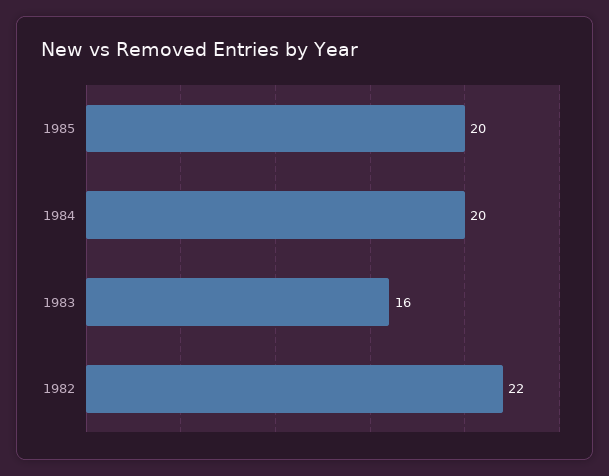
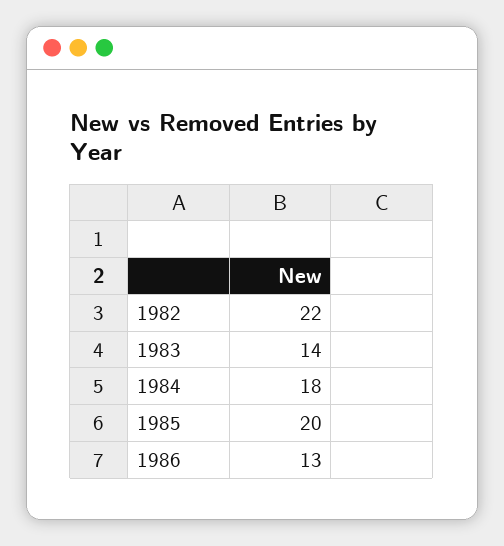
1984: 20 -> 18
1983: 16 -> 14
1986: none -> 13

